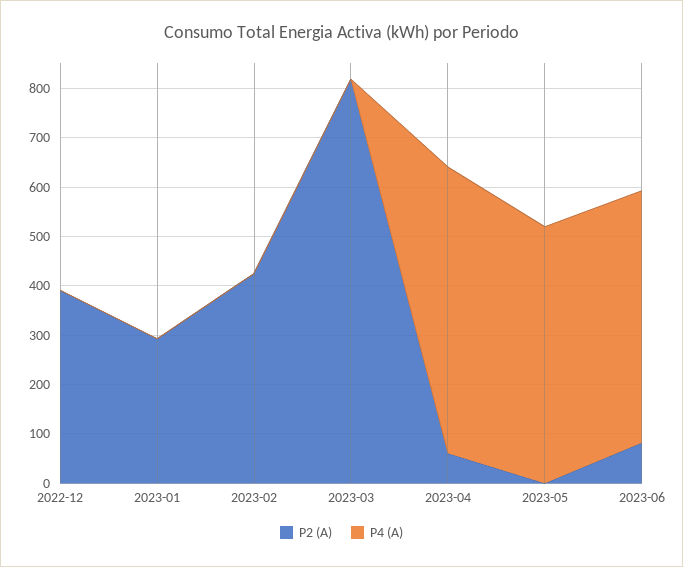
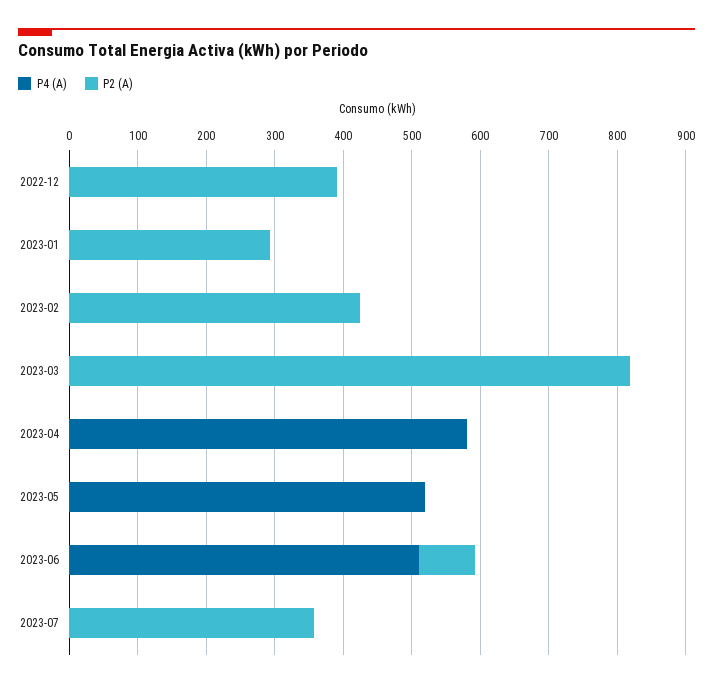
P2 (A), 2023-04: 60 -> 0
P4 (A), 2023-07: none -> 0
P2 (A), 2023-07: none -> 360

